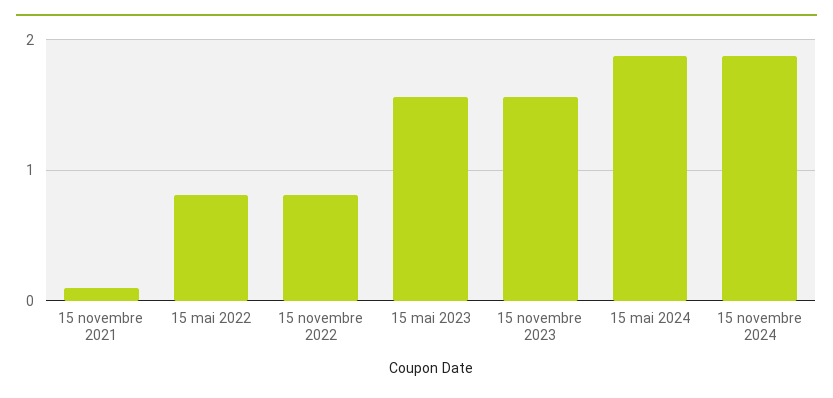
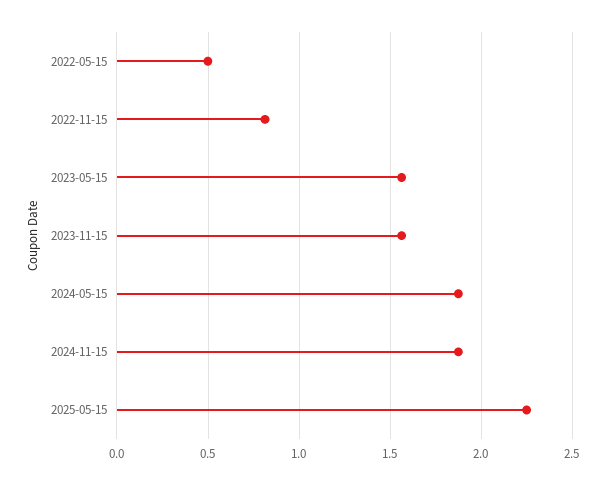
15 novembre 2021: 0.1 -> none
15 mai 2022: 0.8 -> 0.5
2025-05-15: none -> 2.25

